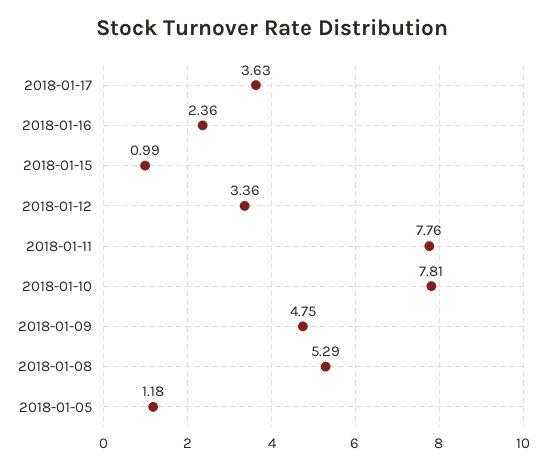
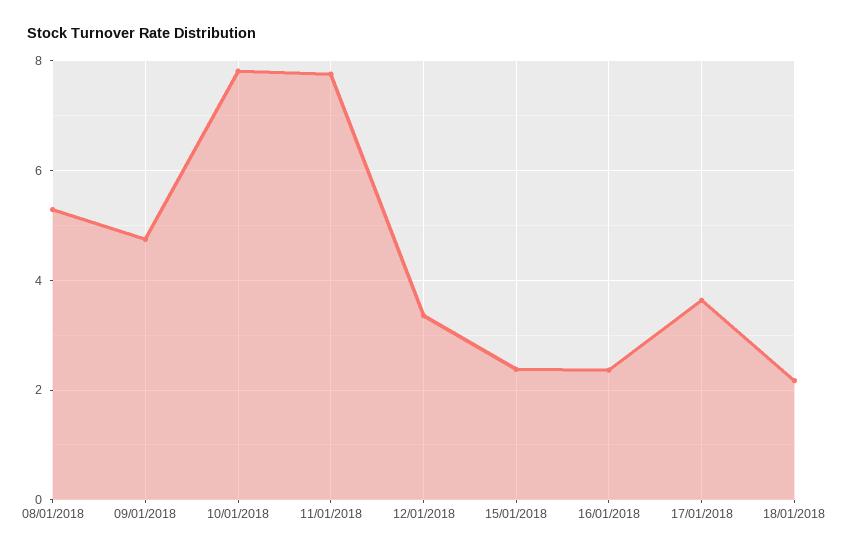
2018-01-15: 0.99 -> 2.4
2018-01-05: 1.18 -> none
18/01/2018: none -> 2.2

